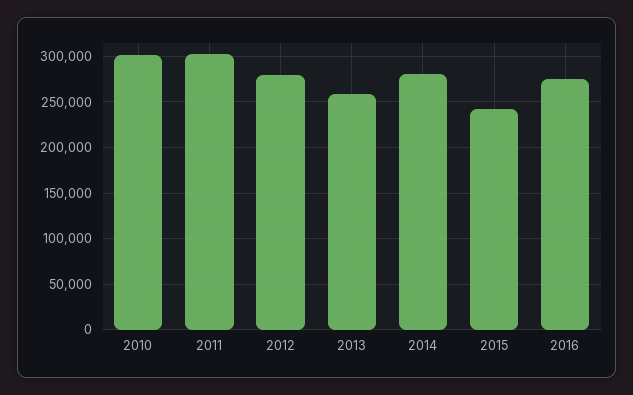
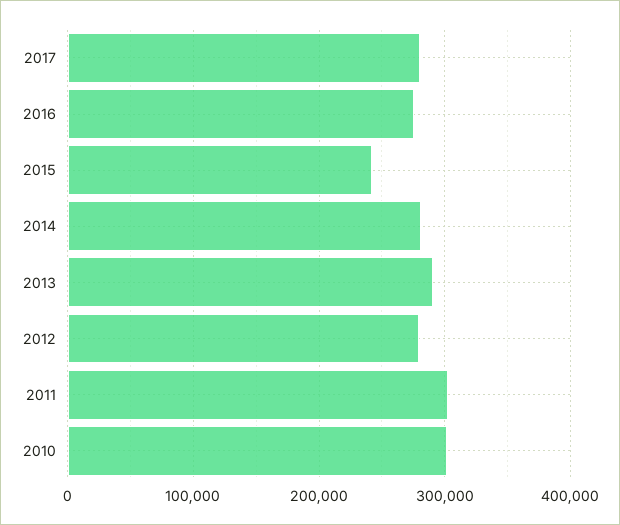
2013: 260000 -> 290000
2017: none -> 280000

